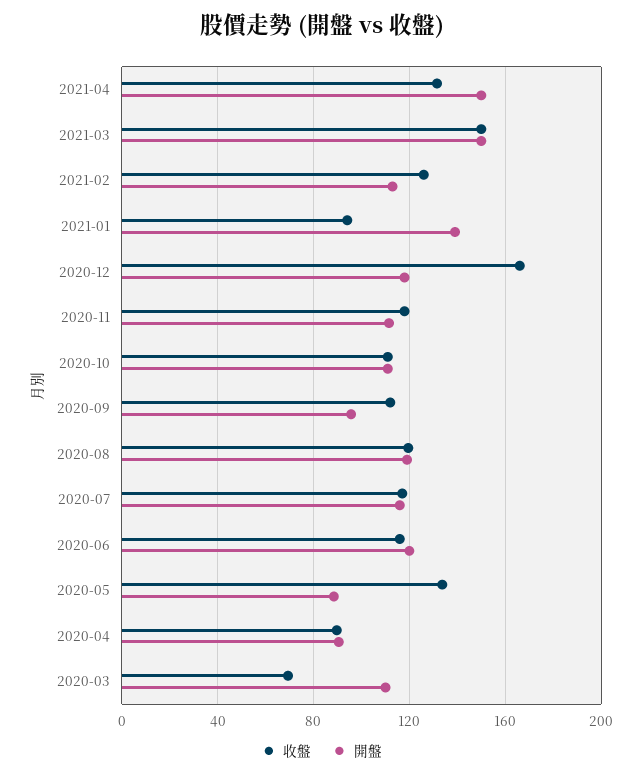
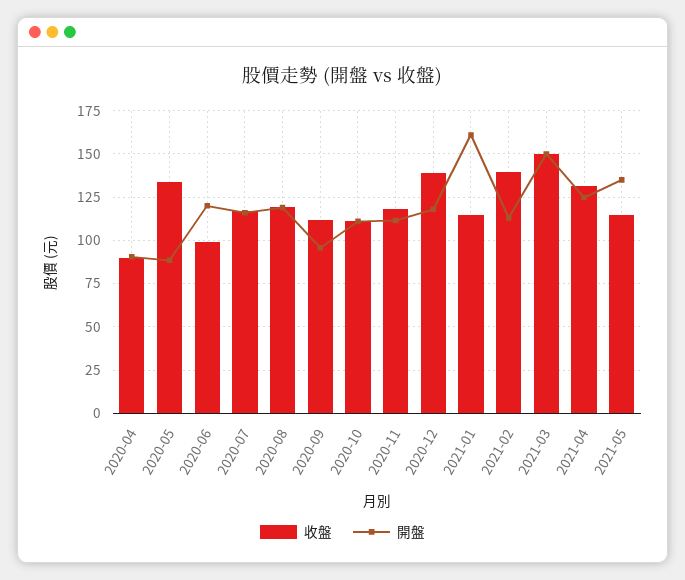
開盤, 2021-04: 150 -> 125
收盤, 2021-02: 125 -> 140
收盤, 2021-01: 95 -> 115
開盤, 2021-01: 140 -> 160
收盤, 2020-12: 165 -> 140
收盤, 2020-06: 115 -> 100
收盤, 2020-03: 70 -> none
開盤, 2020-03: 110 -> none
收盤, 2021-05: none -> 115
開盤, 2021-05: none -> 135

